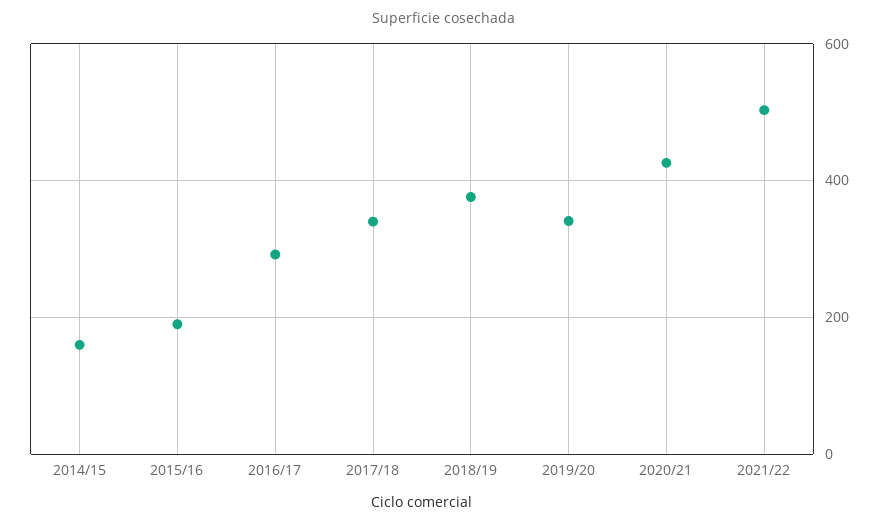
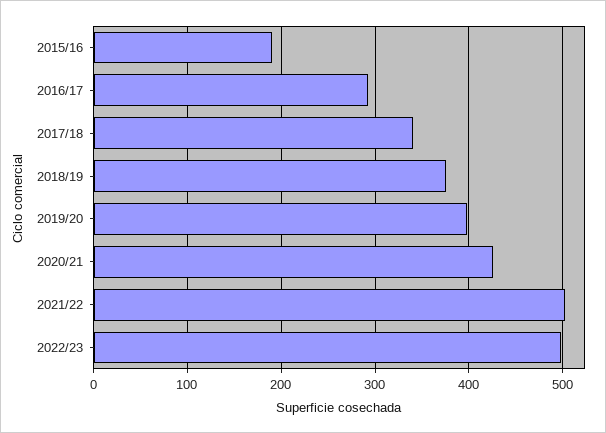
2014/15: 160 -> none
2019/20: 340 -> 400
2022/23: none -> 500

